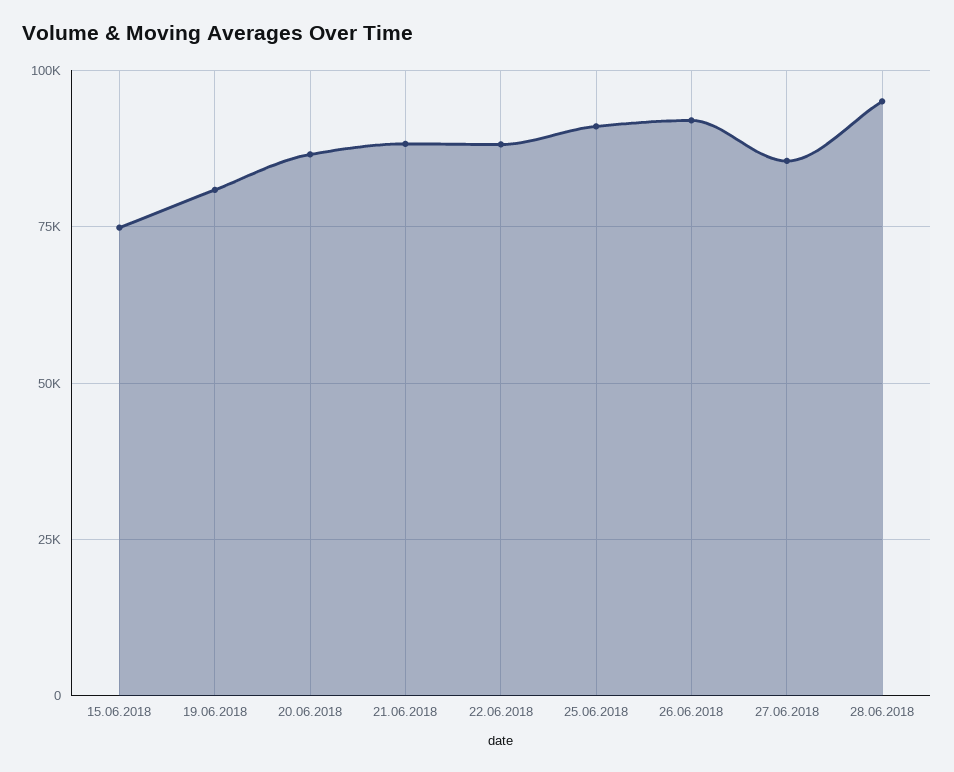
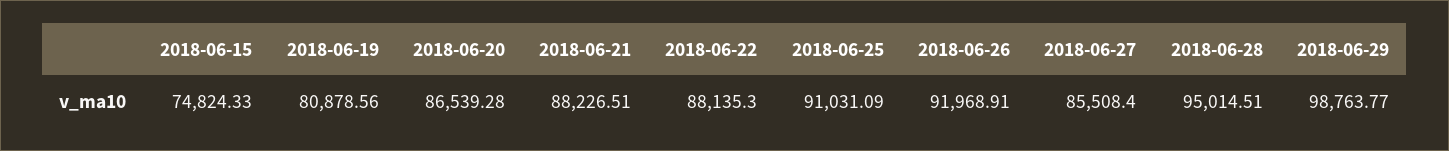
2018-06-29: none -> 98763.77

